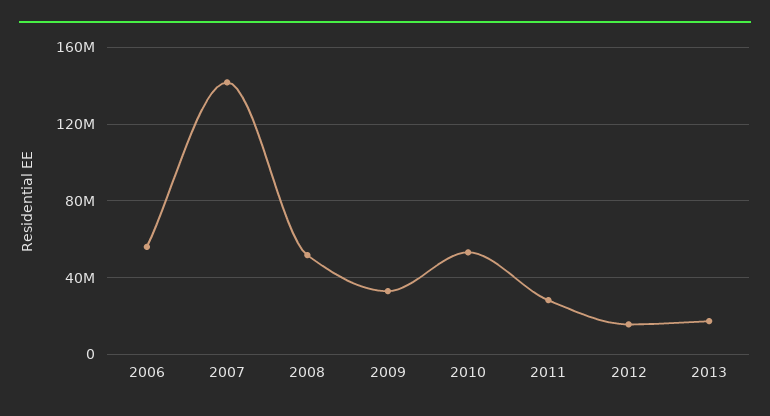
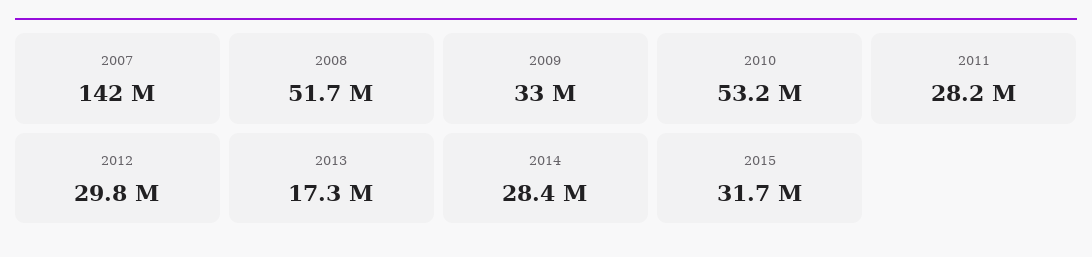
2006: 55000000 -> none
2012: 15000000 -> 29800000
2014: none -> 28400000
2015: none -> 31700000

